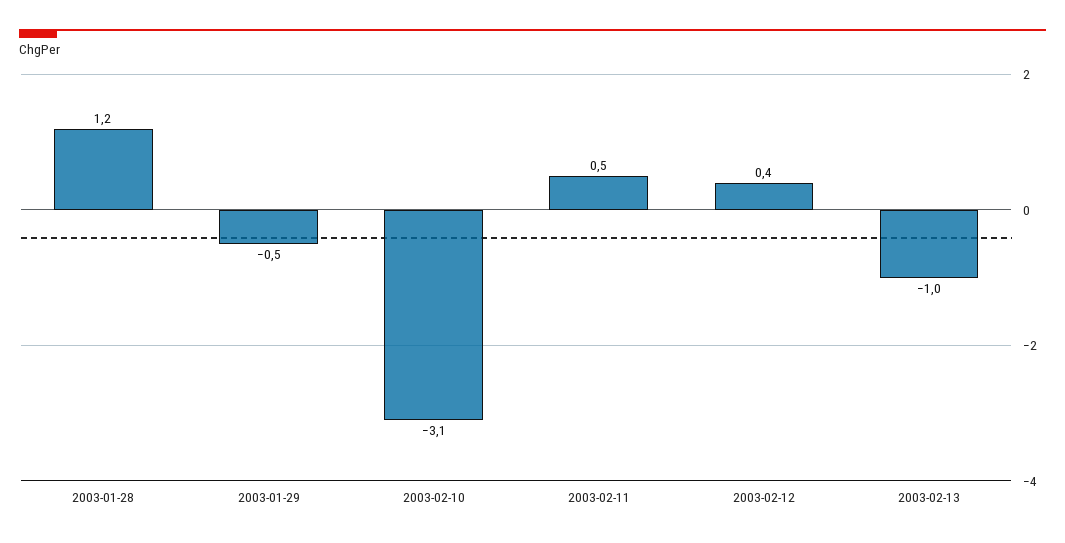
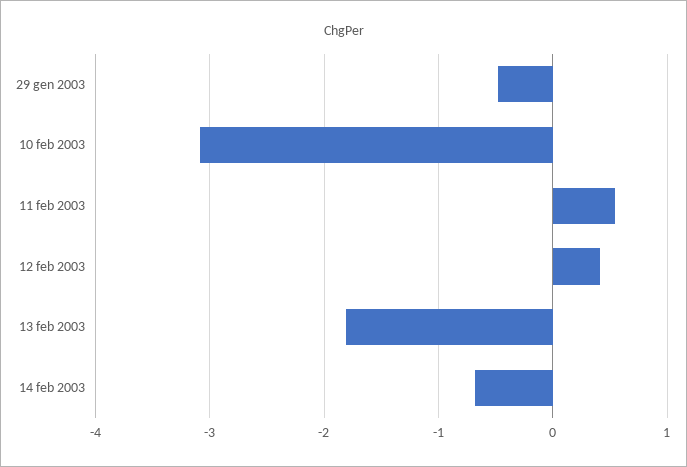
2003-01-28: 1.2 -> none
2003-02-13: -1 -> -1.8
14 feb 2003: none -> -0.7

